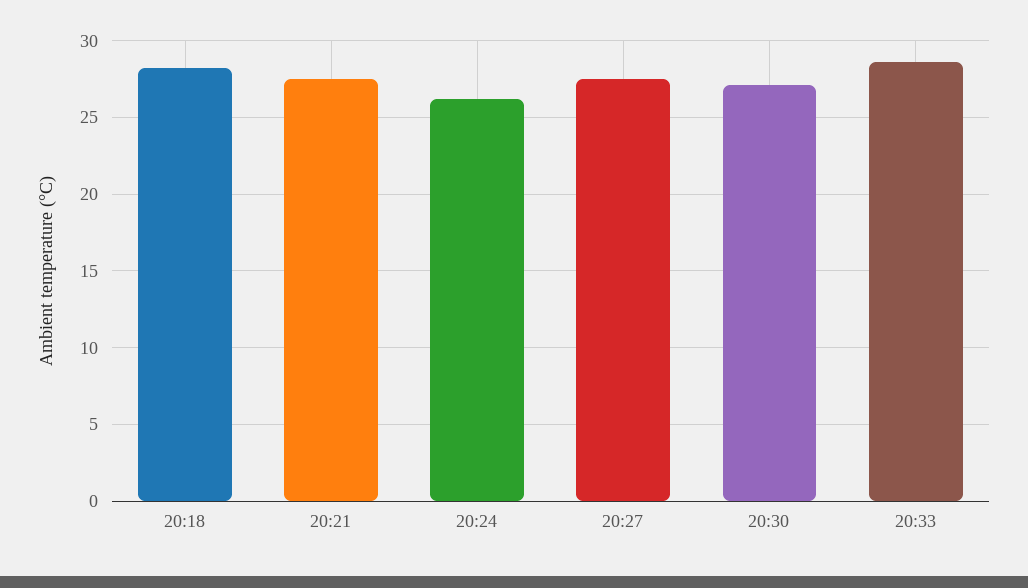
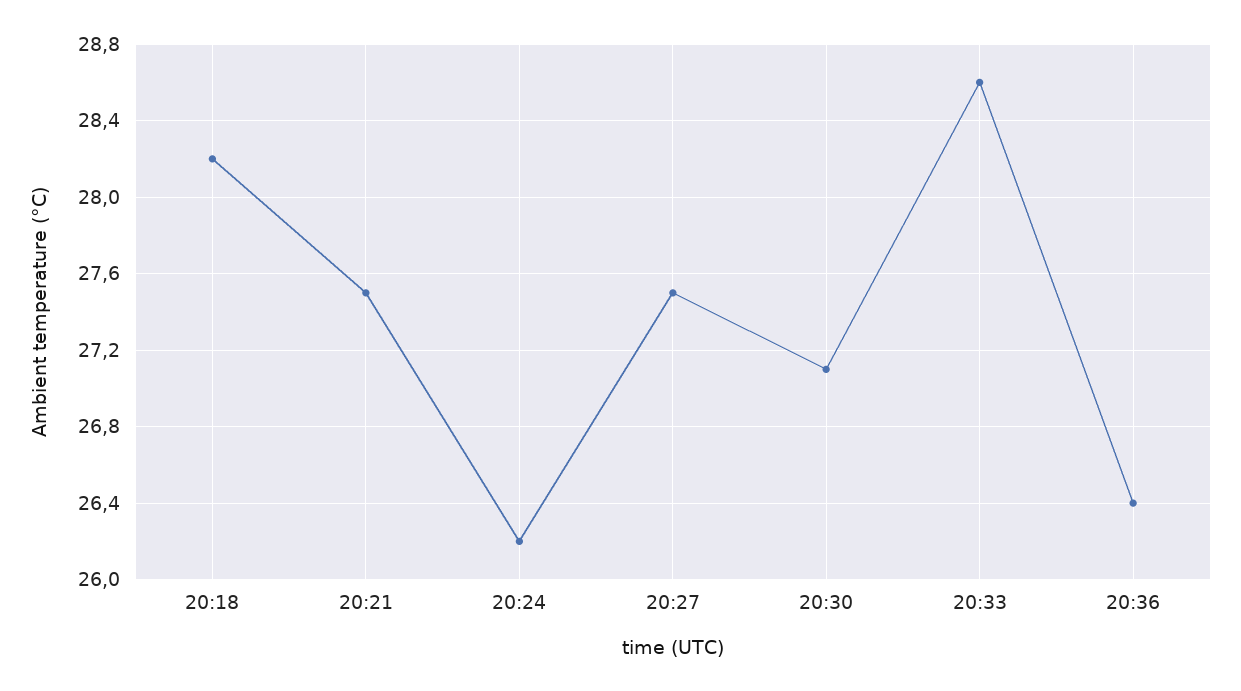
20:36: none -> 26.4

